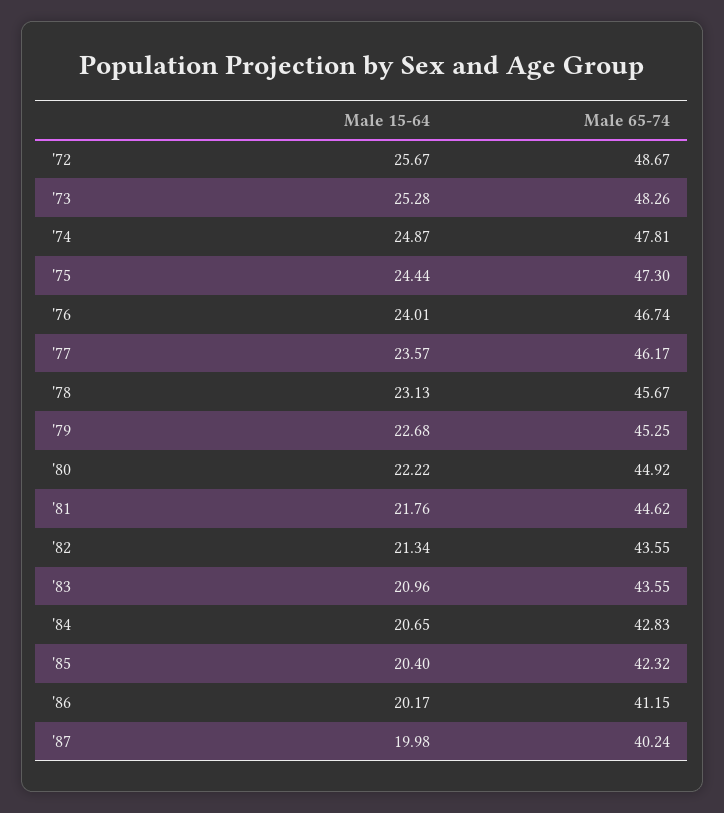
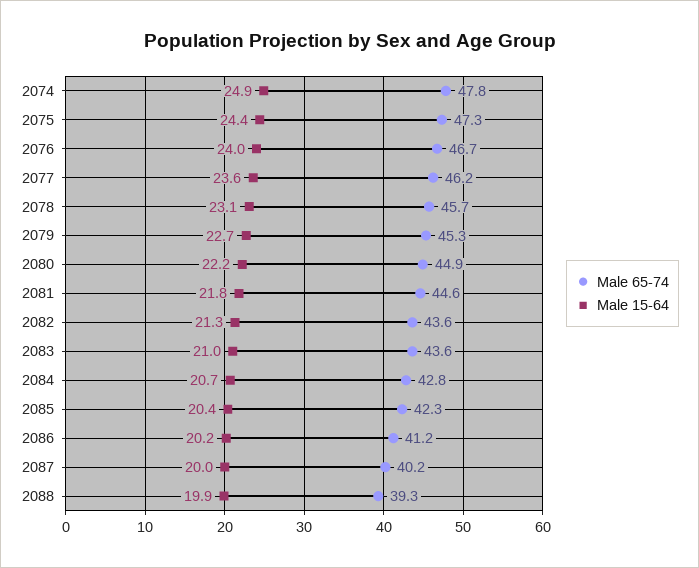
Male 15-64, '72: 25.67 -> none
Male 65-74, '72: 48.67 -> none
Male 15-64, '73: 25.28 -> none
Male 65-74, '73: 48.26 -> none
Male 65-74, 2088: none -> 39.3
Male 15-64, 2088: none -> 19.9

